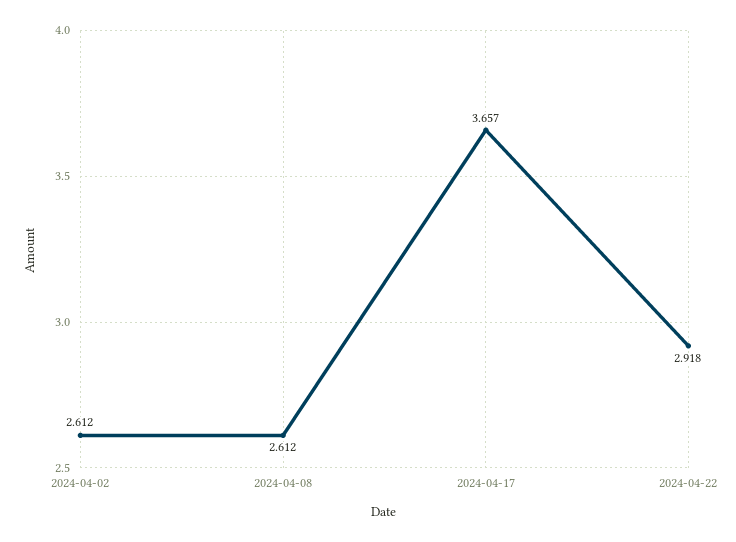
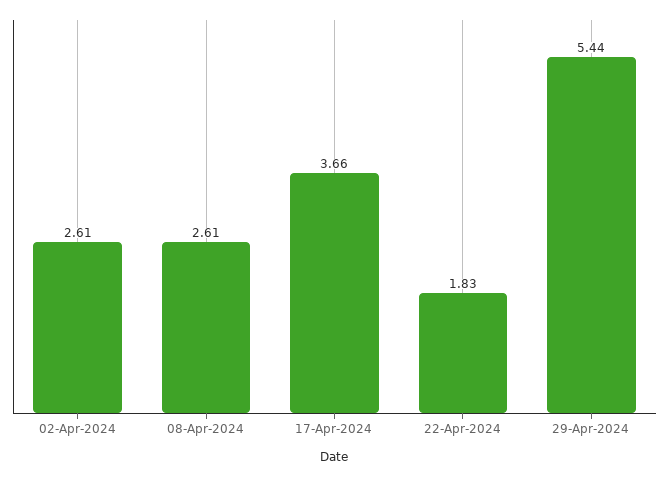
2024-04-22: 2.918 -> 1.83
29-Apr-2024: none -> 5.44

